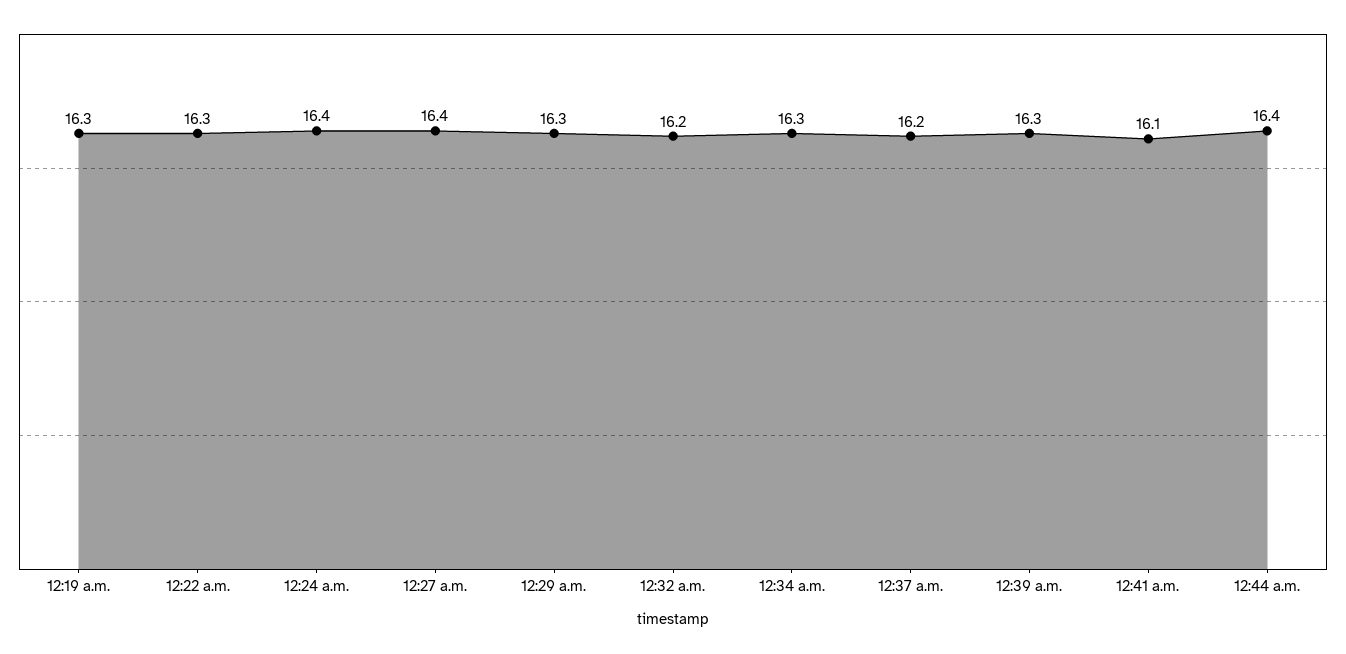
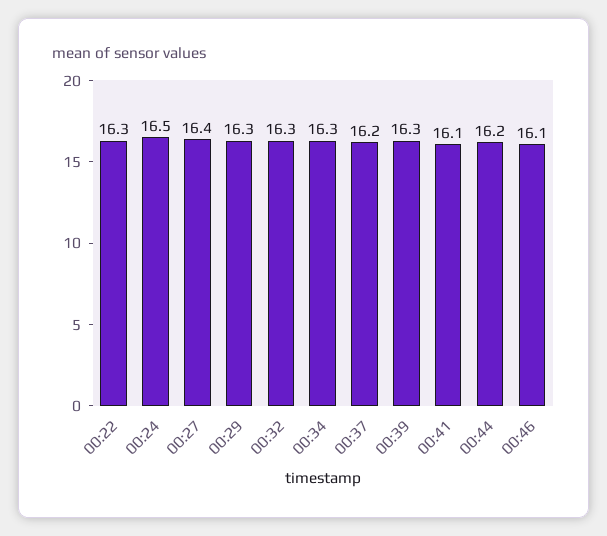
12:19 a.m.: 16.3 -> none
12:24 a.m.: 16.4 -> 16.5
12:32 a.m.: 16.2 -> 16.3
12:44 a.m.: 16.4 -> 16.2
00:46: none -> 16.1

